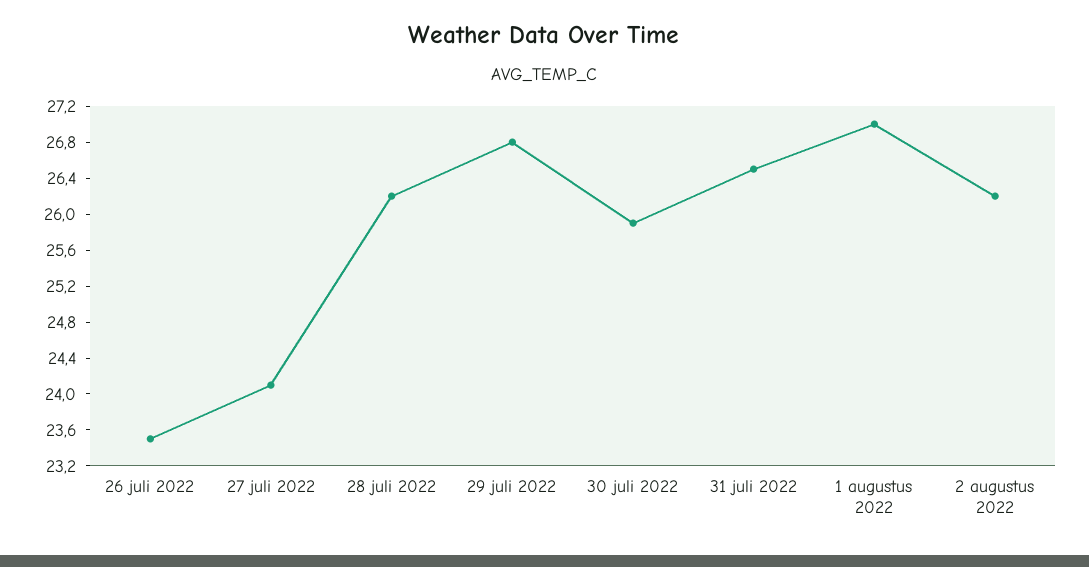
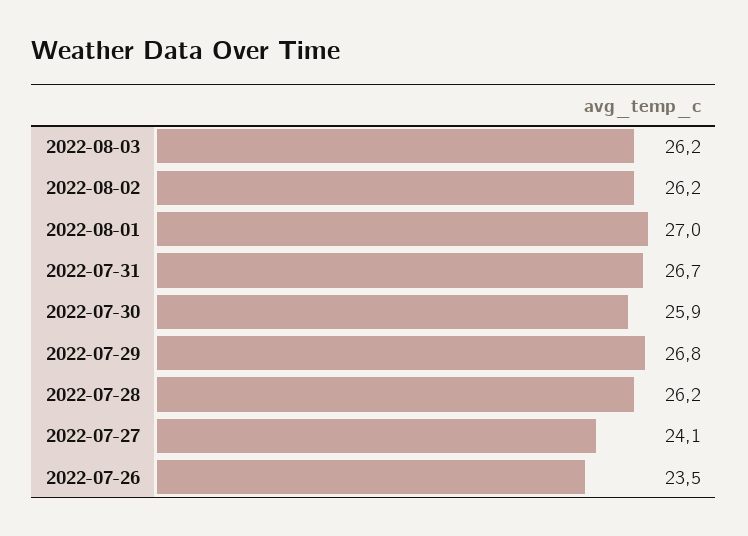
31 juli 2022: 26.5 -> 26.7
2022-08-03: none -> 26.2

